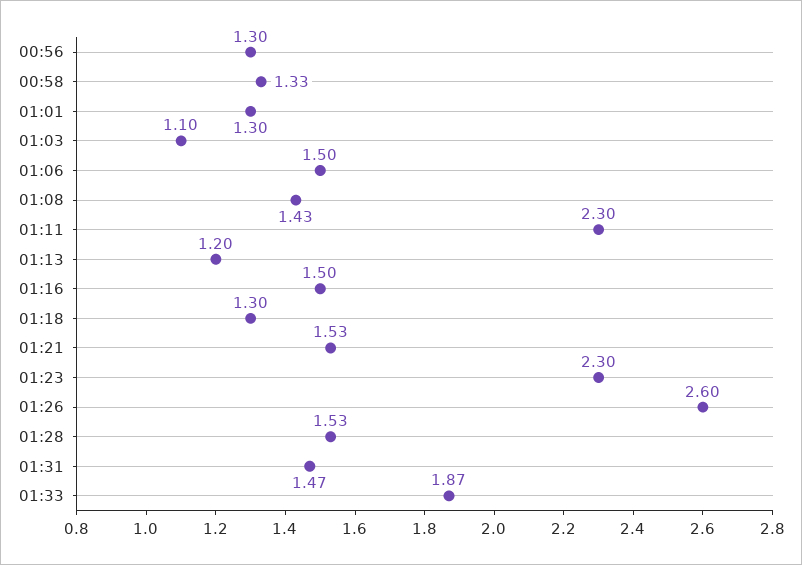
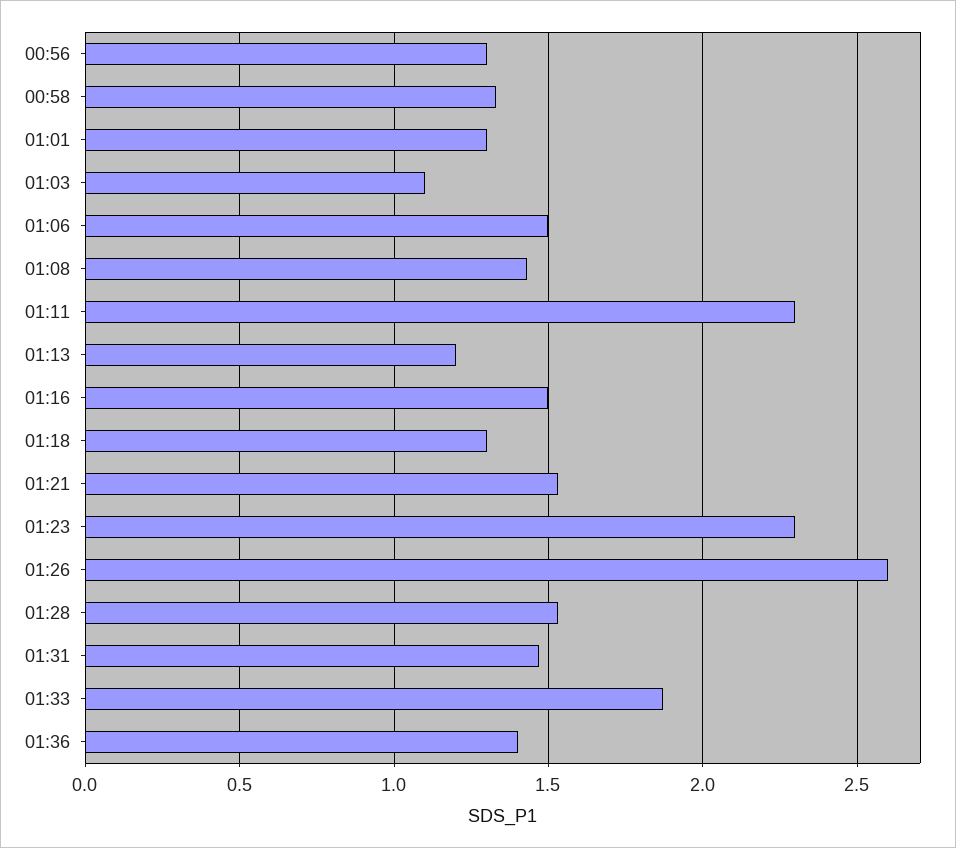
01:36: none -> 1.4

